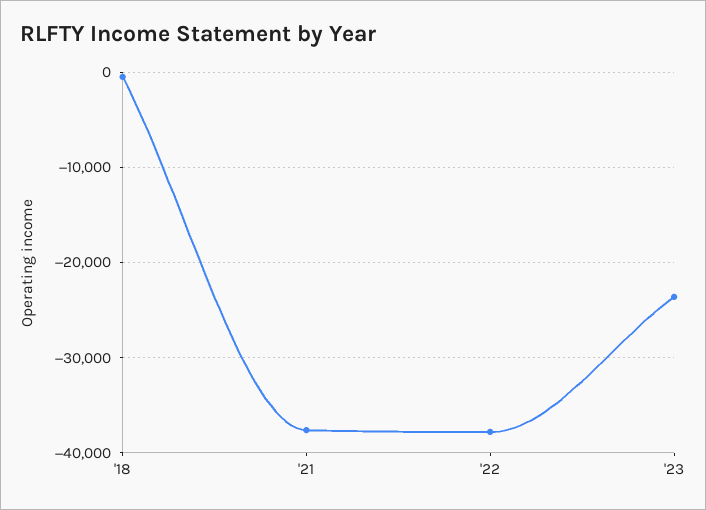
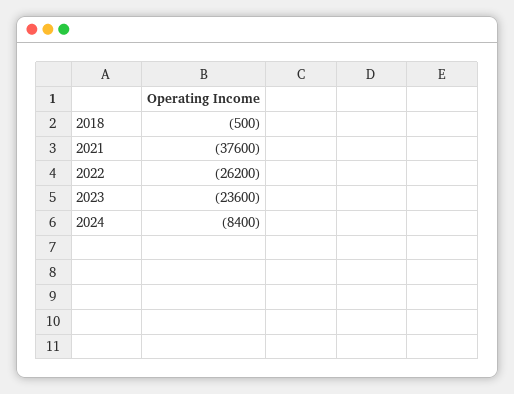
'22: -38000 -> -26200
2024: none -> -8400

